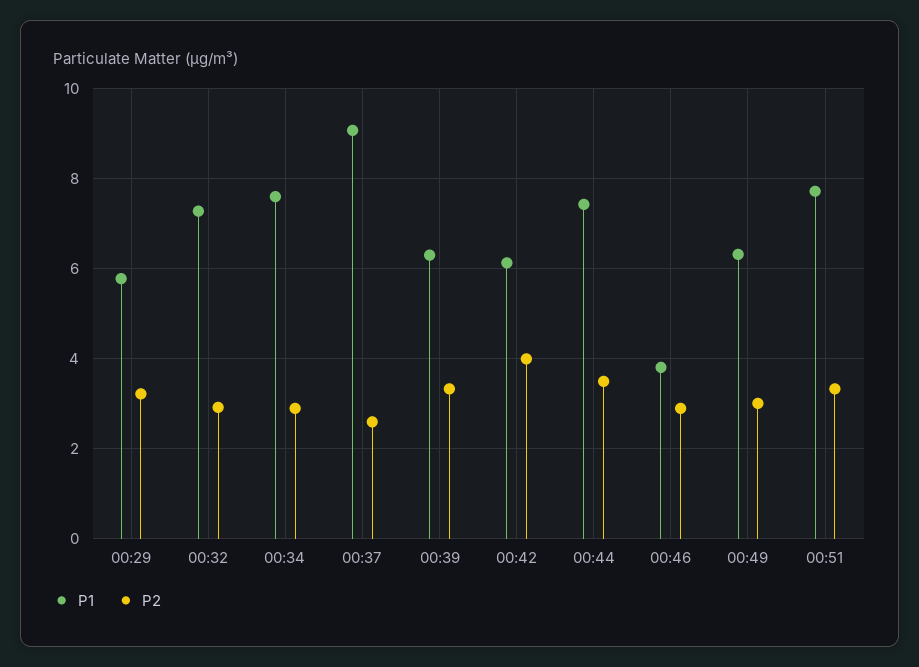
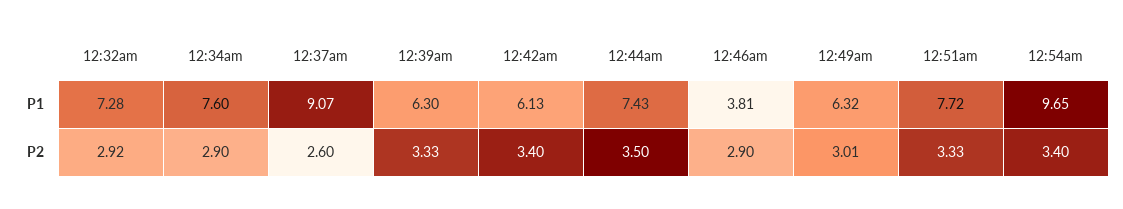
P1, 00:29: 5.8 -> none
P2, 00:29: 3.2 -> none
P2, 00:42: 4 -> 3.4
P1, 12:54am: none -> 9.65
P2, 12:54am: none -> 3.4

